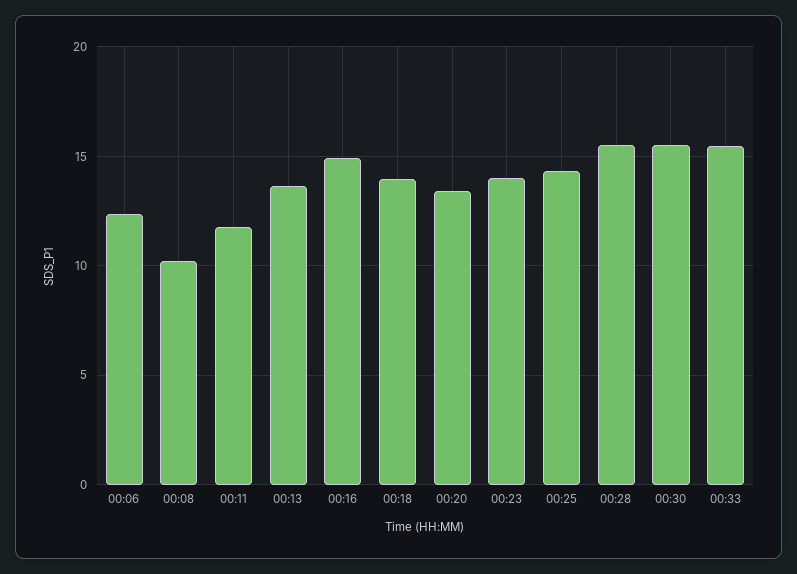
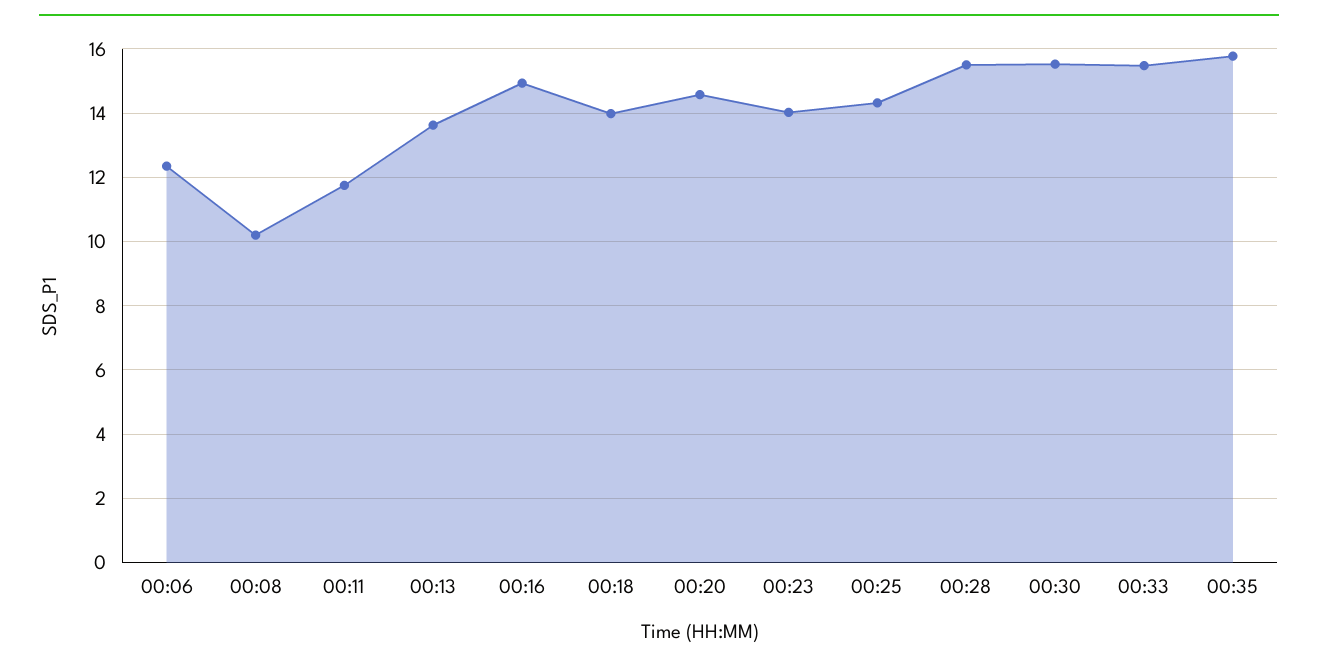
00:20: 13.5 -> 14.6
00:35: none -> 15.8

